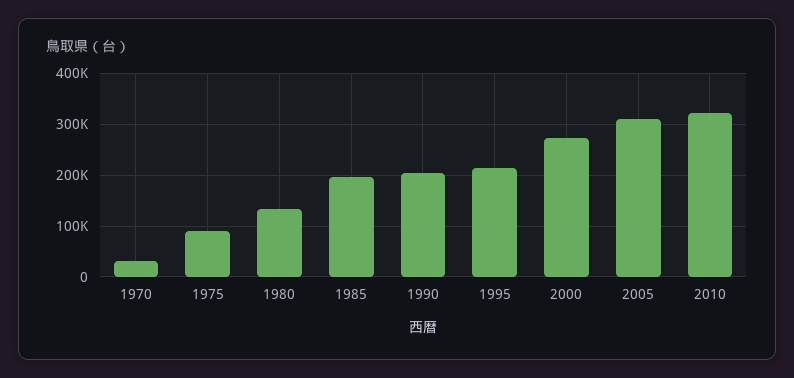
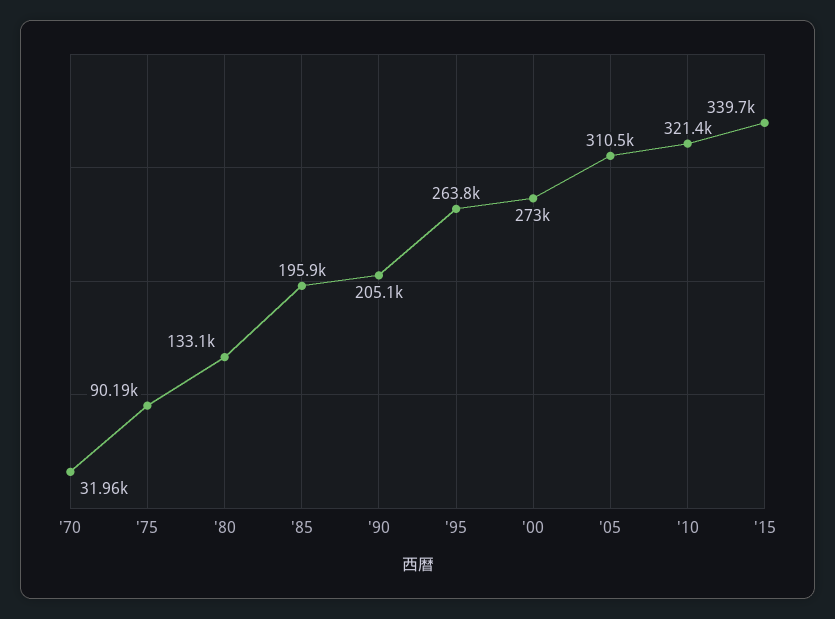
1995: 220000 -> 263800
'15: none -> 339700

